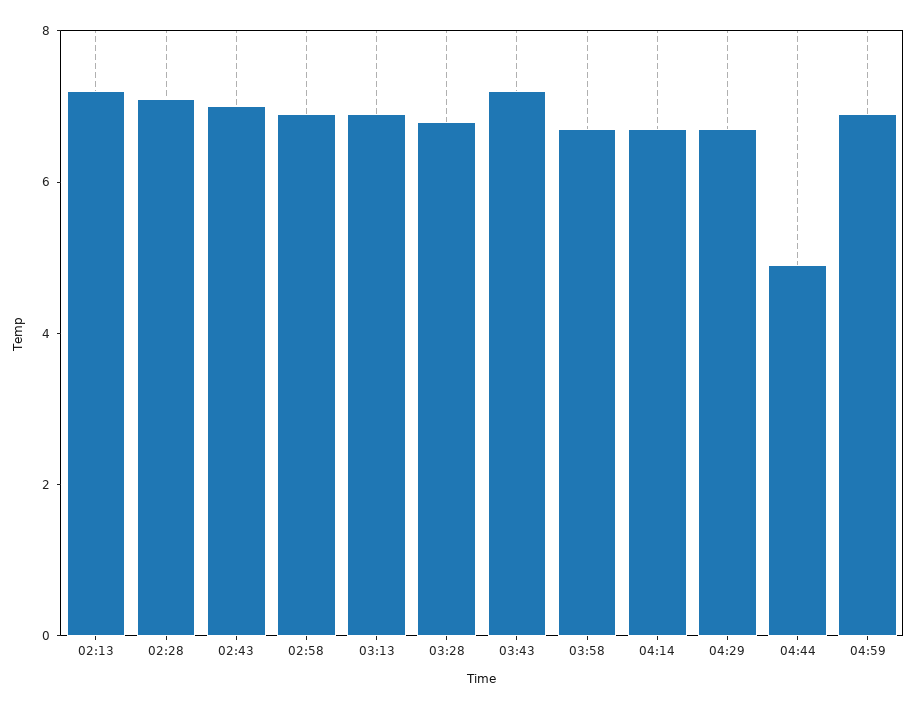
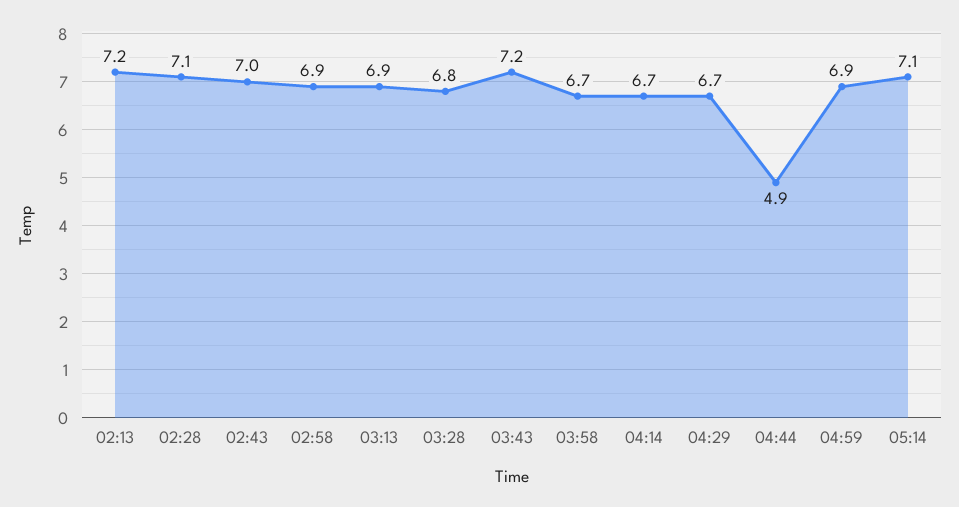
05:14: none -> 7.1

